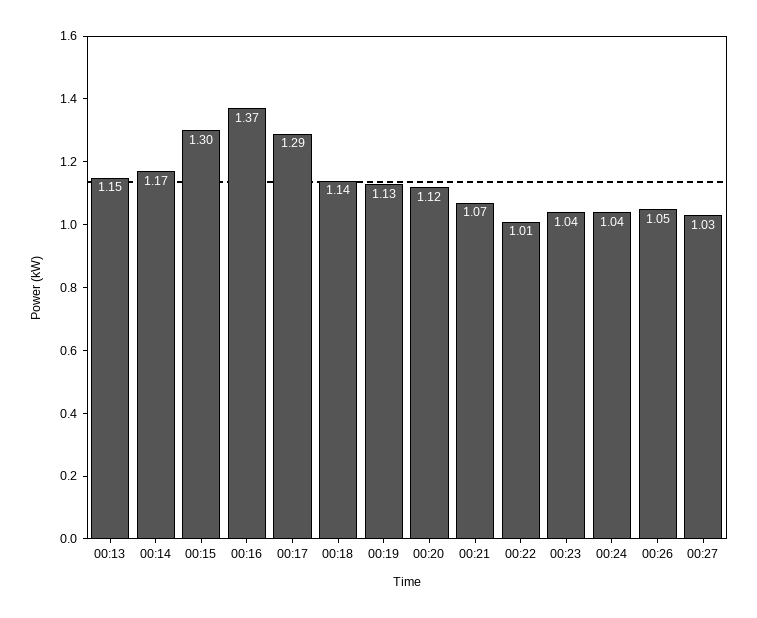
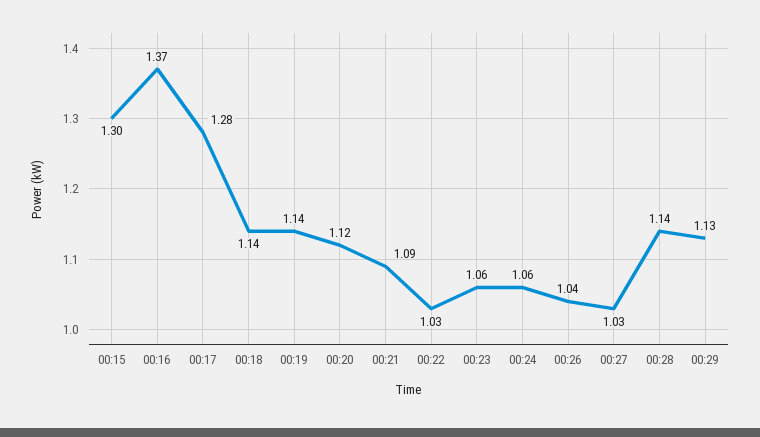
00:13: 1.15 -> none
00:14: 1.17 -> none
00:17: 1.29 -> 1.28
00:19: 1.13 -> 1.14
00:21: 1.07 -> 1.09
00:22: 1.01 -> 1.03
00:23: 1.04 -> 1.06
00:24: 1.04 -> 1.06
00:26: 1.05 -> 1.04
00:28: none -> 1.14
00:29: none -> 1.13

